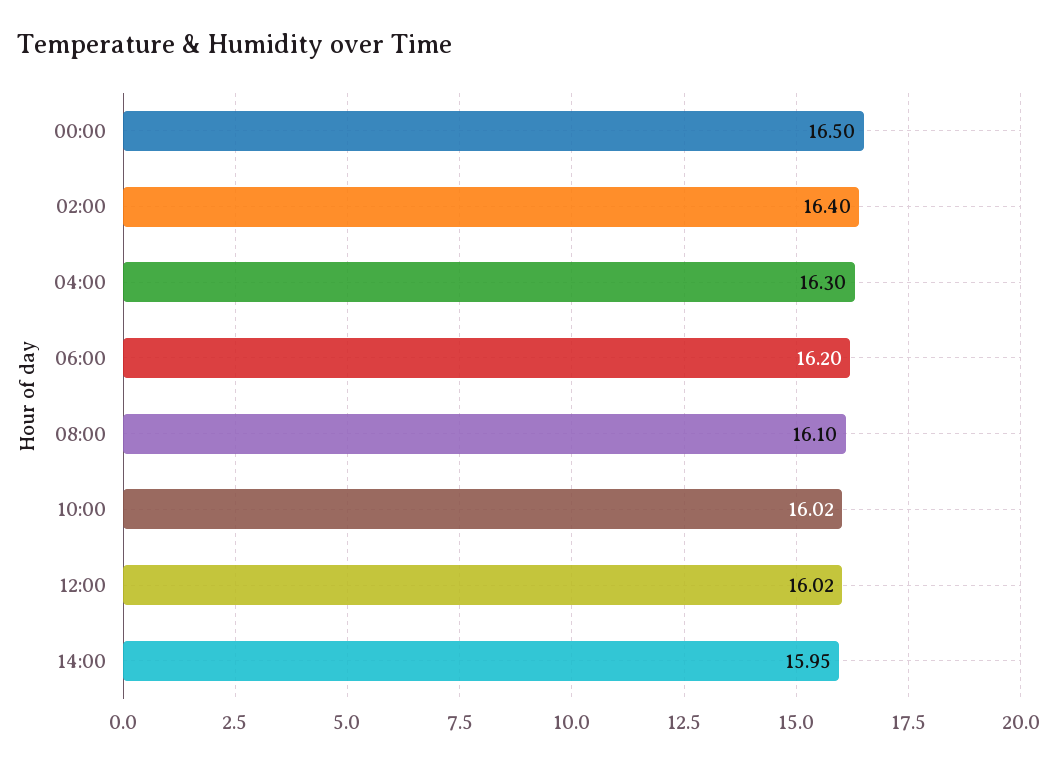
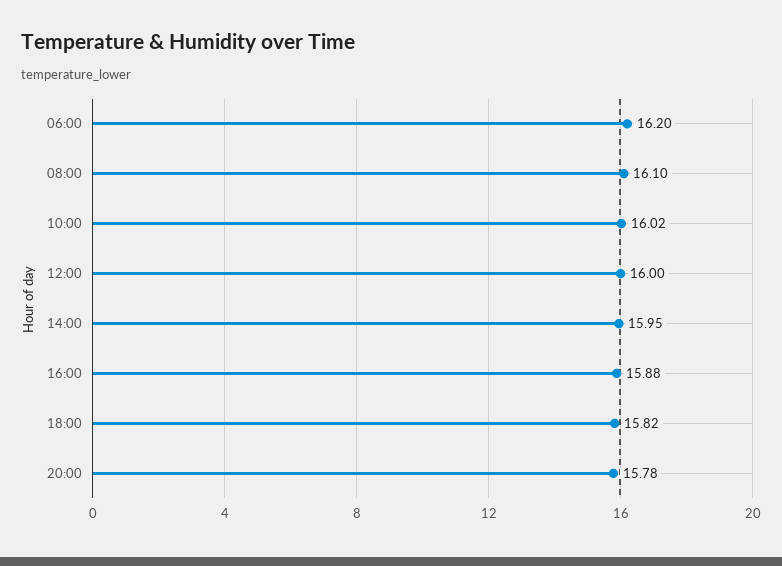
00:00: 16.5 -> none
02:00: 16.4 -> none
04:00: 16.3 -> none
12:00: 16.02 -> 16
16:00: none -> 15.88
18:00: none -> 15.82
20:00: none -> 15.78

